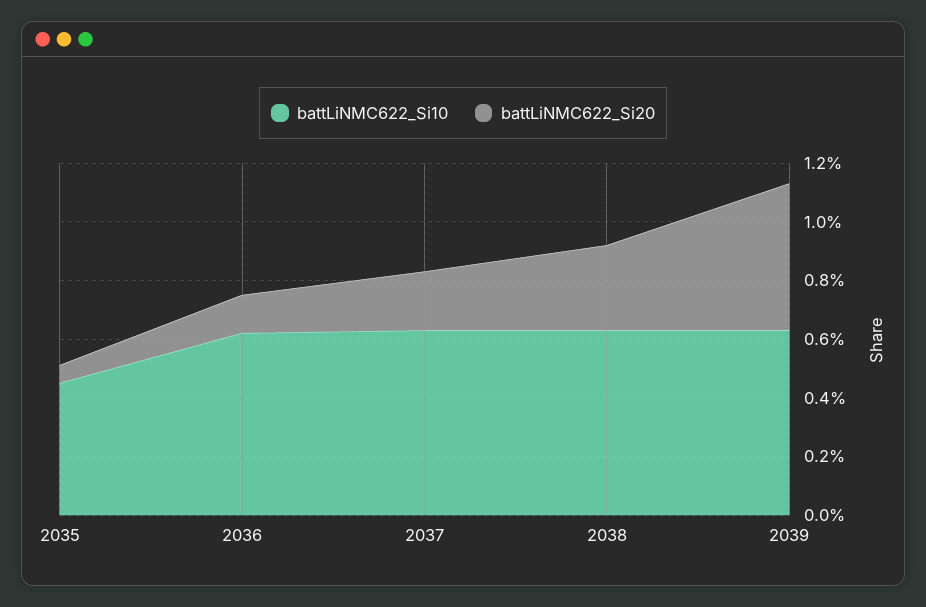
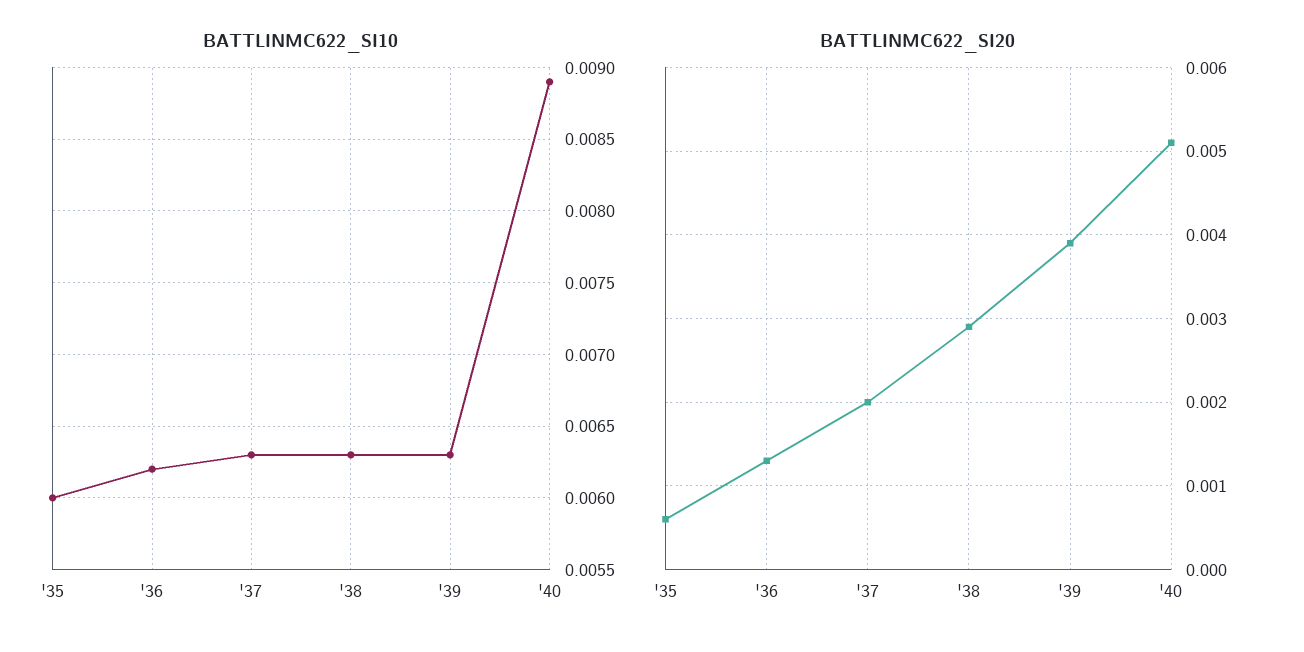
battLiNMC622_Si10, 2035: 0.0045 -> 0.006
battLiNMC622_Si20, 2039: 0.005 -> 0.0039
battLiNMC622_Si10, '40: none -> 0.0089
battLiNMC622_Si20, '40: none -> 0.0051

